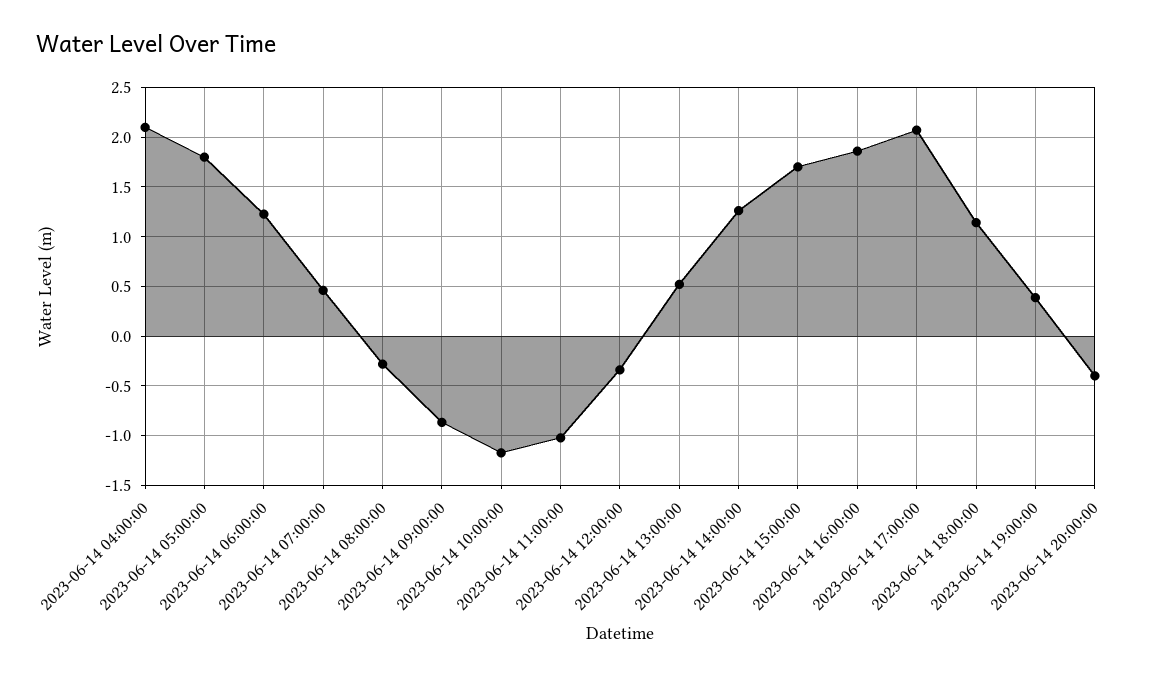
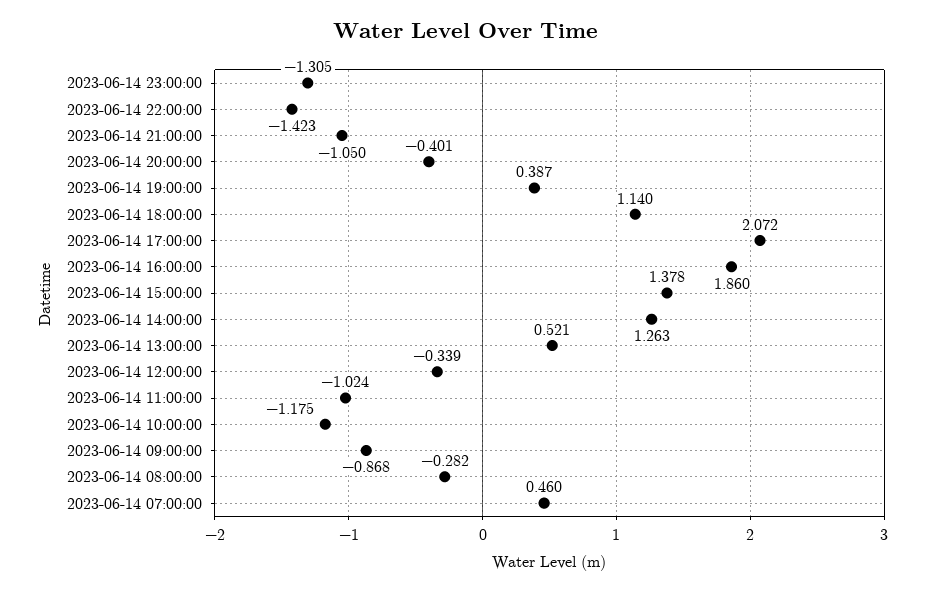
2023-06-14 04:00:00: 2.1 -> none
2023-06-14 05:00:00: 1.8 -> none
2023-06-14 06:00:00: 1.2 -> none
2023-06-14 15:00:00: 1.7 -> 1.378
2023-06-14 23:00:00: none -> -1.305
2023-06-14 22:00:00: none -> -1.423
2023-06-14 21:00:00: none -> -1.05

